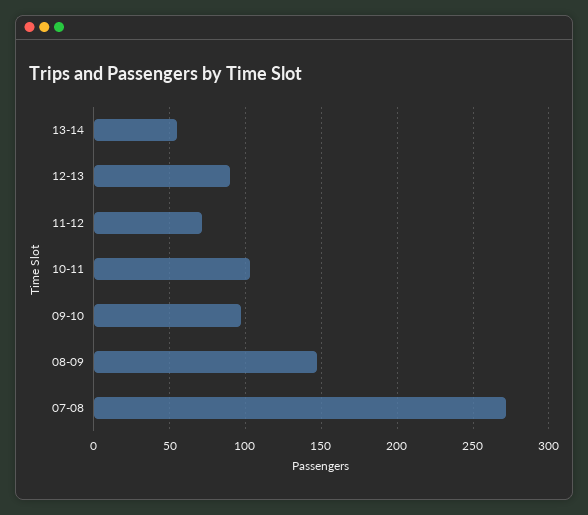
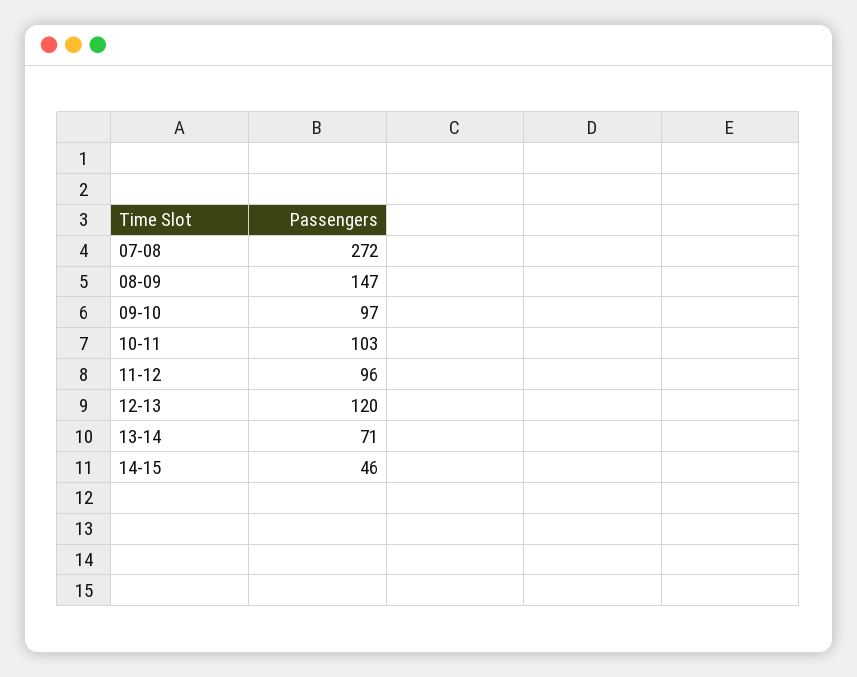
13-14: 55 -> 71
12-13: 90 -> 120
11-12: 70 -> 96
14-15: none -> 46

